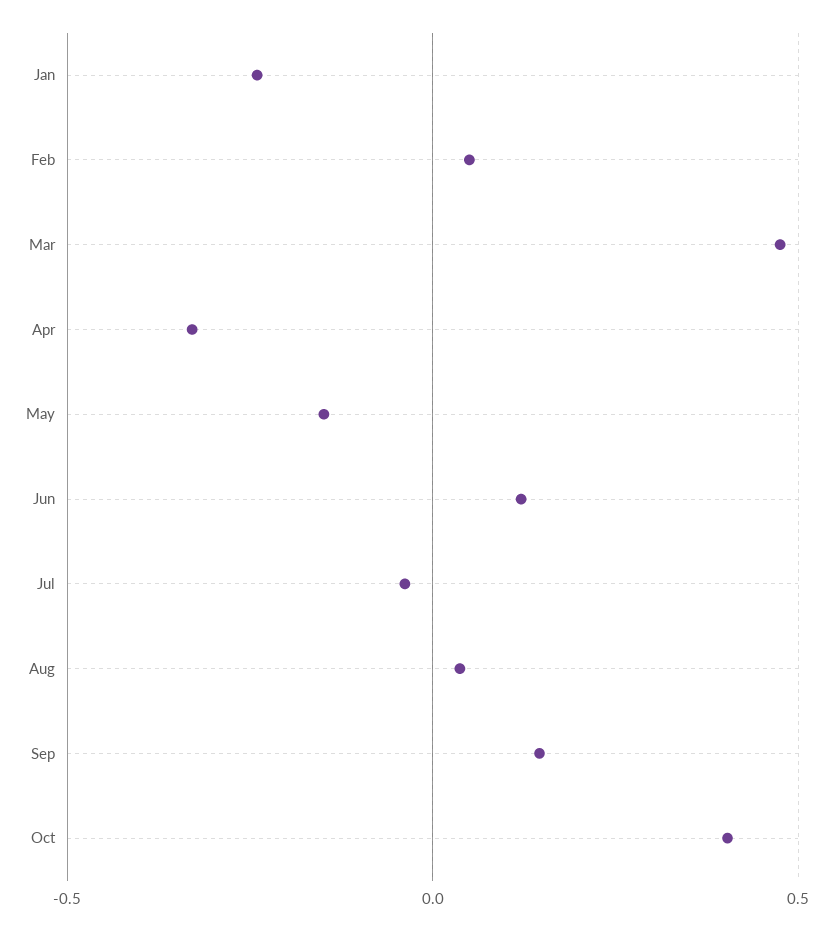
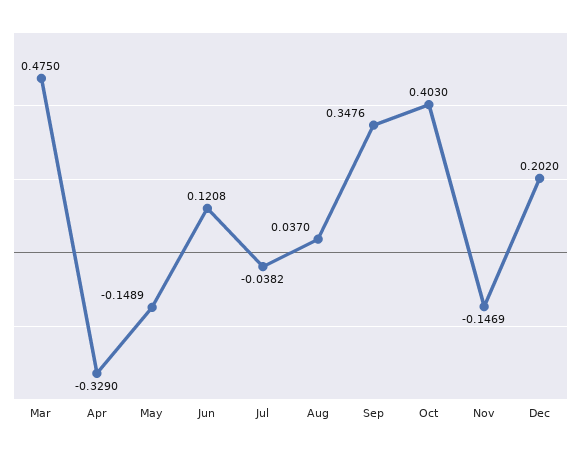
Jan: -0.25 -> none
Feb: 0.05 -> none
Sep: 0.15 -> 0.3476
Nov: none -> -0.1469
Dec: none -> 0.202

